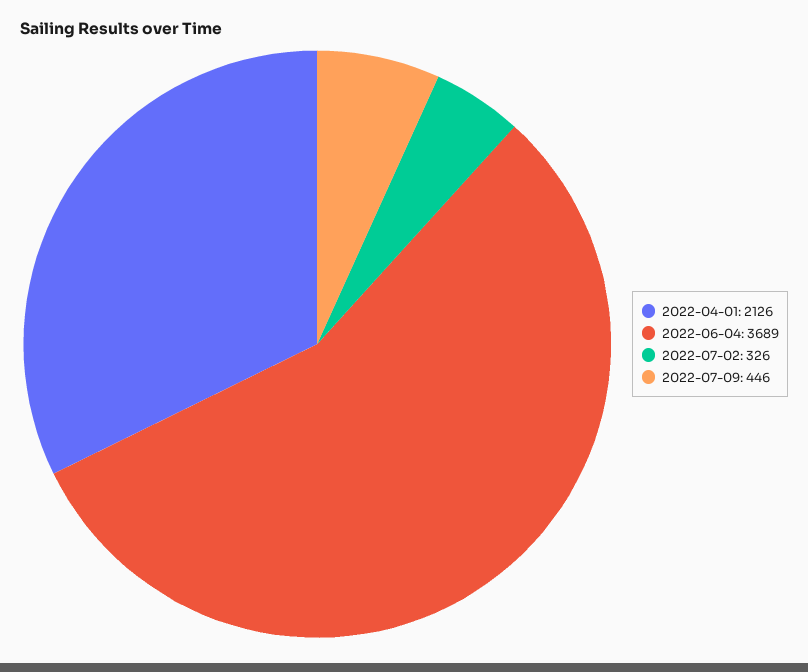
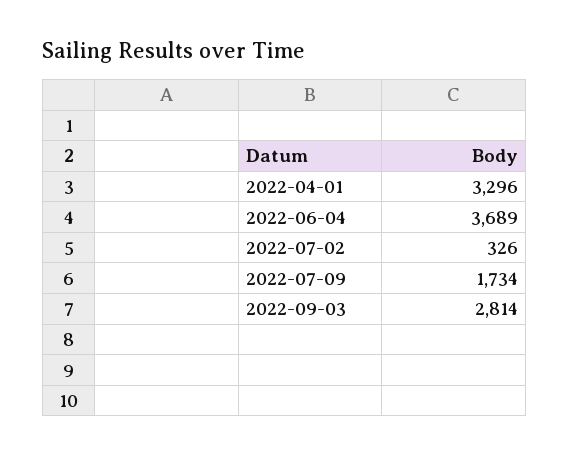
2022-04-01: 2126 -> 3296
2022-07-09: 446 -> 1734
2022-09-03: none -> 2814

